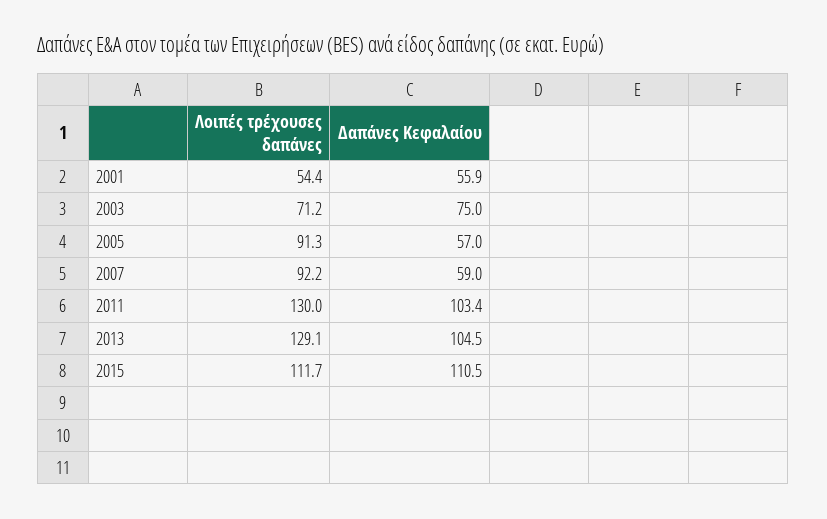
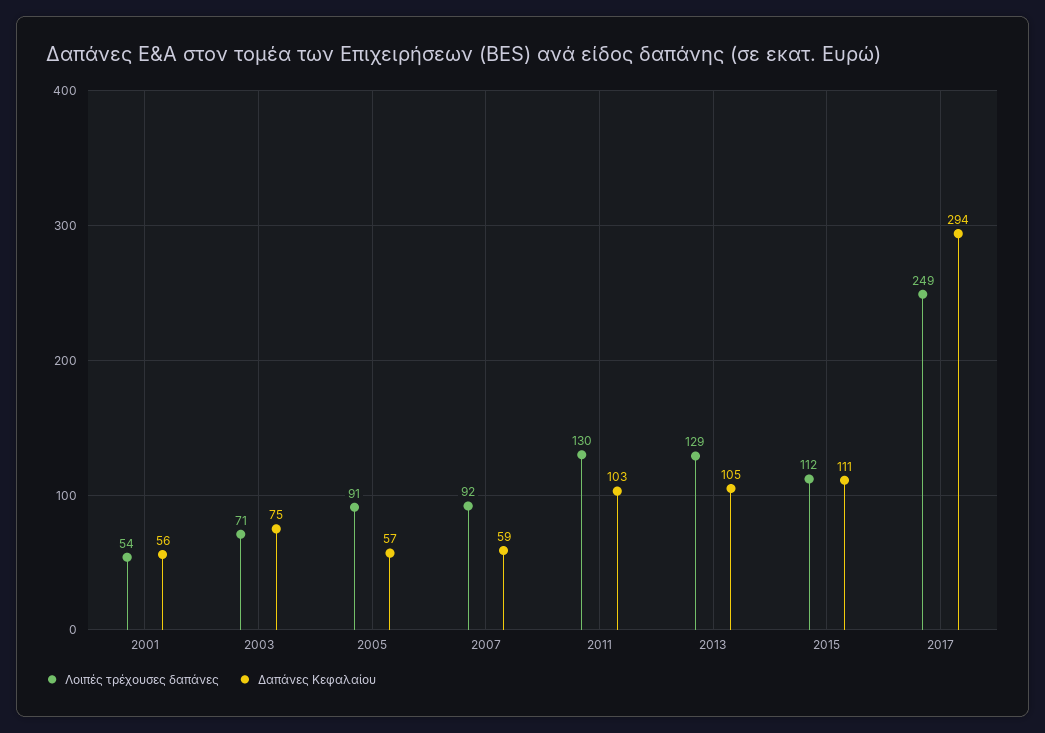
Λοιπές τρέχουσες δαπάνες, 2017: none -> 249
Δαπάνες Κεφαλαίου, 2017: none -> 294

